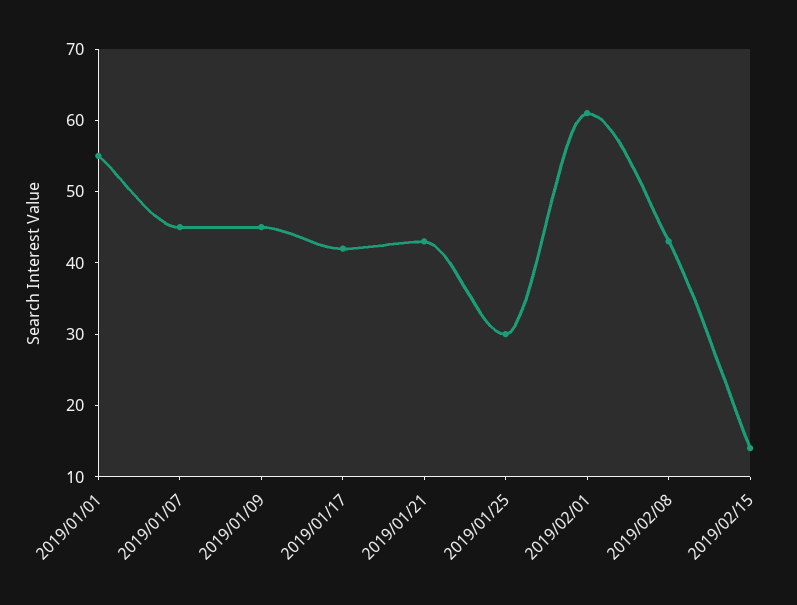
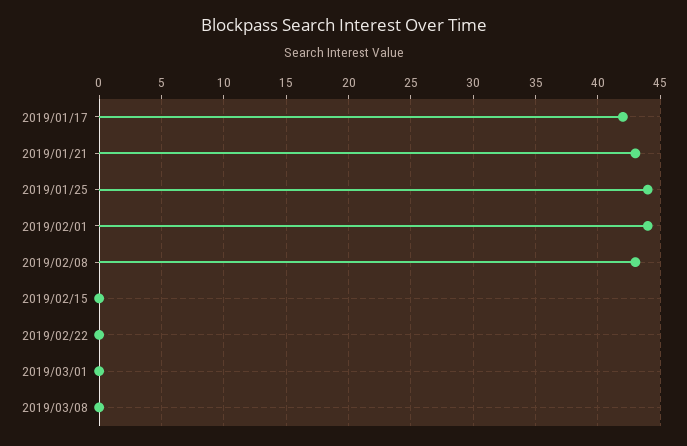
2019/01/01: 55 -> none
2019/01/07: 45 -> none
2019/01/09: 45 -> none
2019/01/25: 30 -> 44
2019/02/01: 60 -> 44
2019/02/15: 15 -> 0
2019/02/22: none -> 0
2019/03/01: none -> 0
2019/03/08: none -> 0

